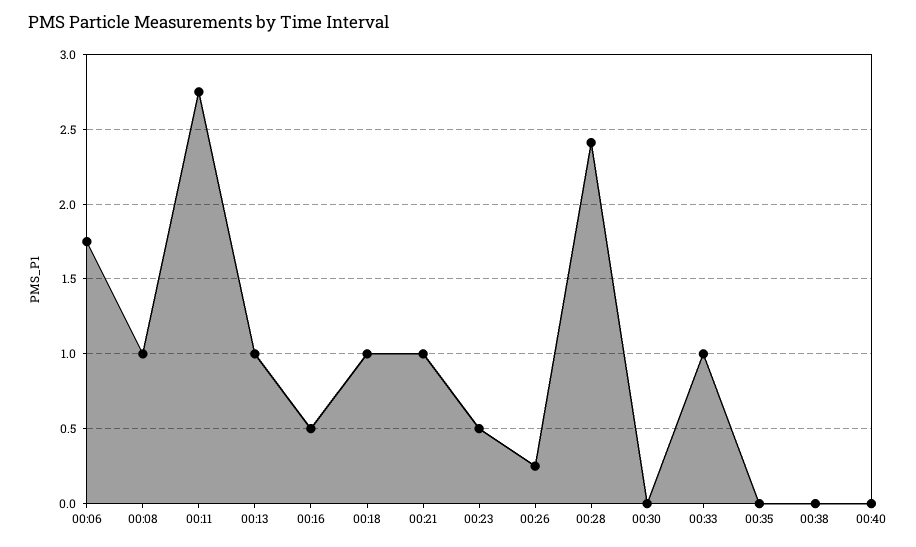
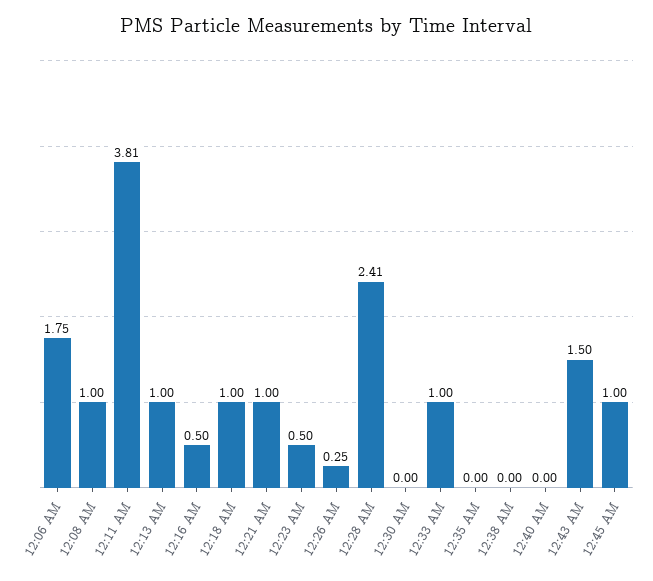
00:11: 2.75 -> 3.81
12:43 AM: none -> 1.5
12:45 AM: none -> 1

